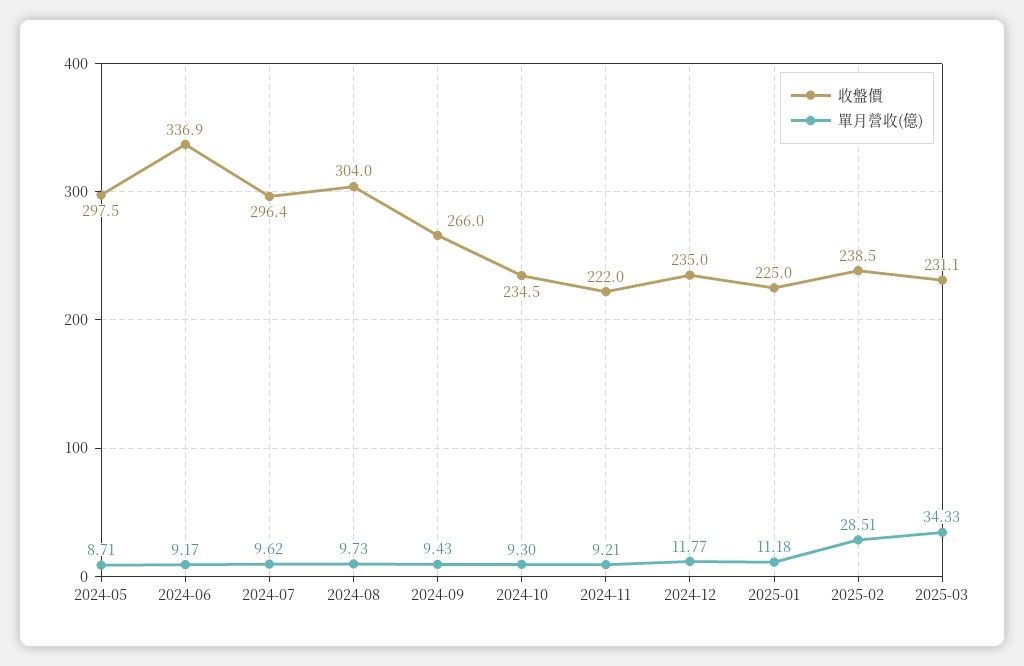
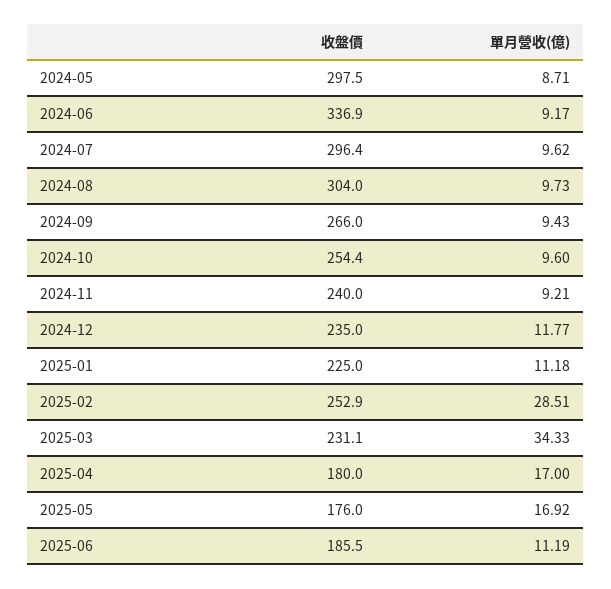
收盤價, 2024-10: 234.5 -> 254.4
單月營收(億), 2024-10: 9.3 -> 9.6
收盤價, 2024-11: 222 -> 240
收盤價, 2025-02: 238.5 -> 252.9
收盤價, 2025-04: none -> 180
單月營收(億), 2025-04: none -> 17
收盤價, 2025-05: none -> 176
單月營收(億), 2025-05: none -> 16.92
收盤價, 2025-06: none -> 185.5
單月營收(億), 2025-06: none -> 11.19

